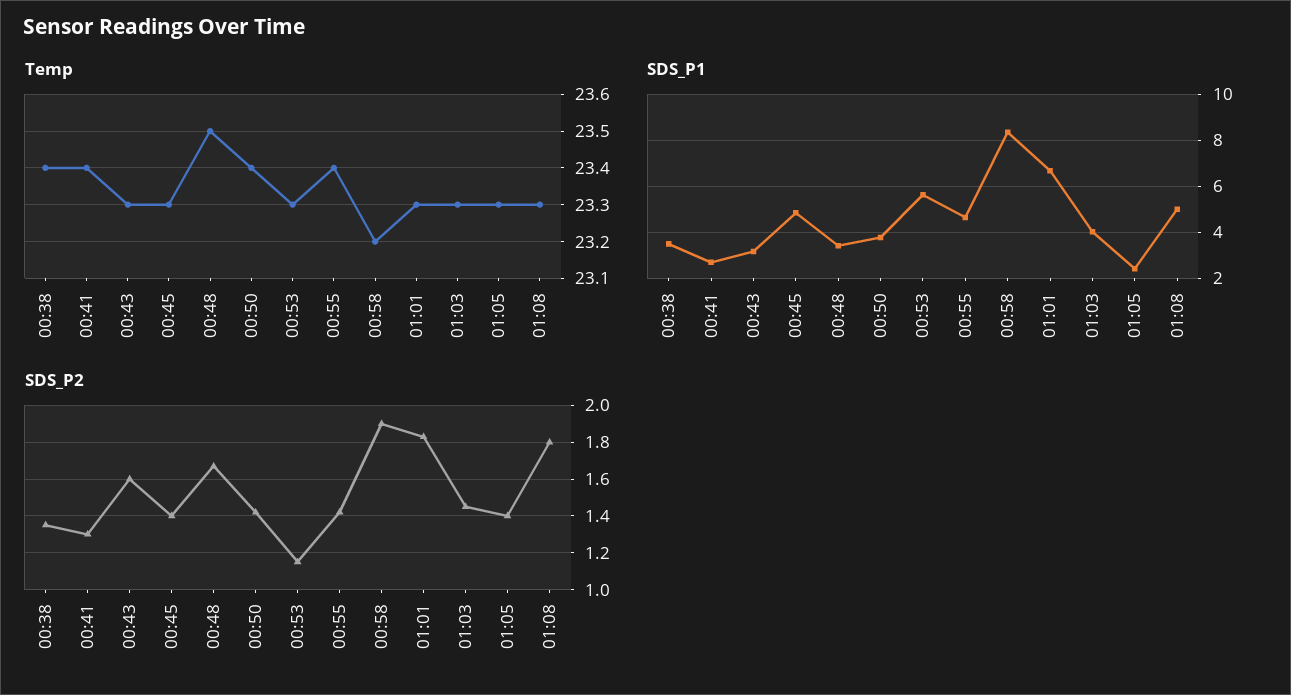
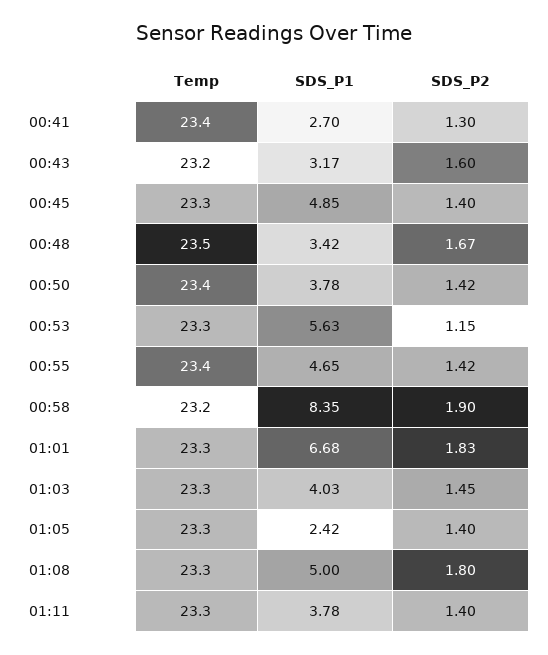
Temp, 00:38: 23.4 -> none
Temp, 00:43: 23.3 -> 23.2
SDS_P1, 00:38: 3.5 -> none
SDS_P2, 00:38: 1.35 -> none
Temp, 01:11: none -> 23.3
SDS_P1, 01:11: none -> 3.78
SDS_P2, 01:11: none -> 1.4

